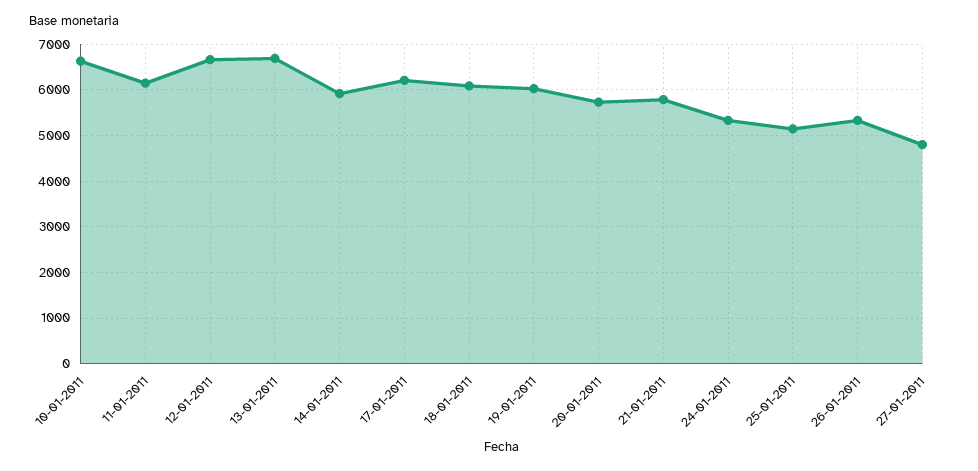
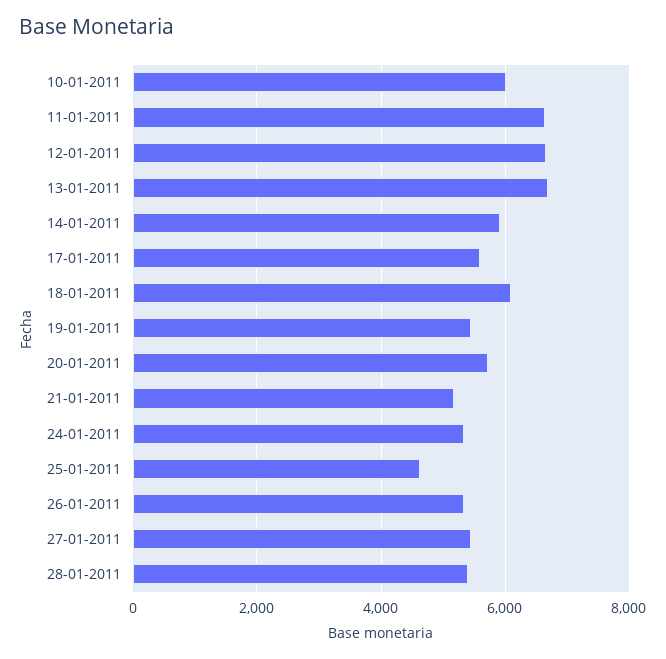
10-01-2011: 6600 -> 6000
11-01-2011: 6200 -> 6600
17-01-2011: 6200 -> 5600
19-01-2011: 6000 -> 5400
21-01-2011: 5800 -> 5200
25-01-2011: 5200 -> 4600
27-01-2011: 4800 -> 5400
28-01-2011: none -> 5400

